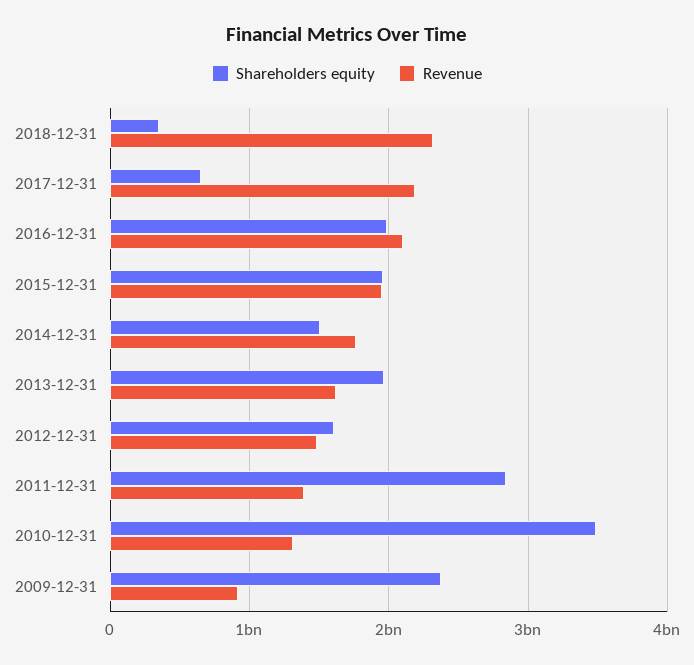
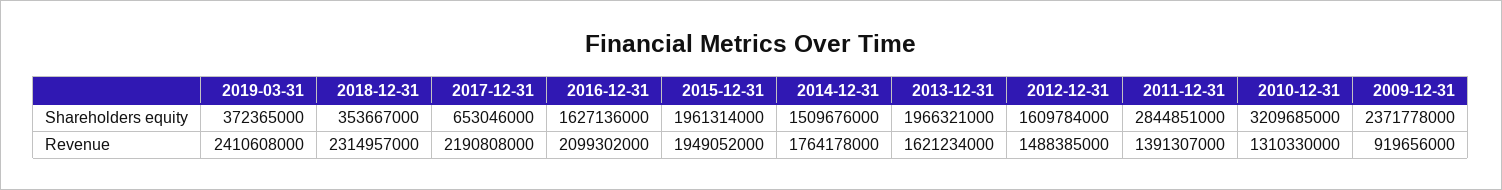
Shareholders equity, 2016-12-31: 2000000000 -> 1627136000
Shareholders equity, 2010-12-31: 3500000000 -> 3209685000
Shareholders equity, 2019-03-31: none -> 372365000
Revenue, 2019-03-31: none -> 2410608000

